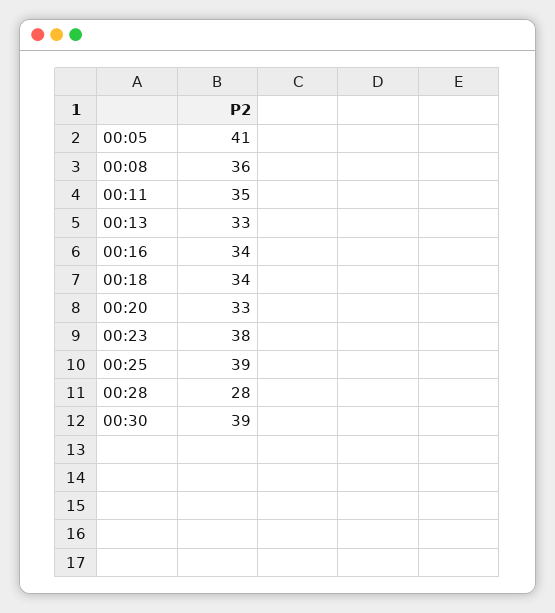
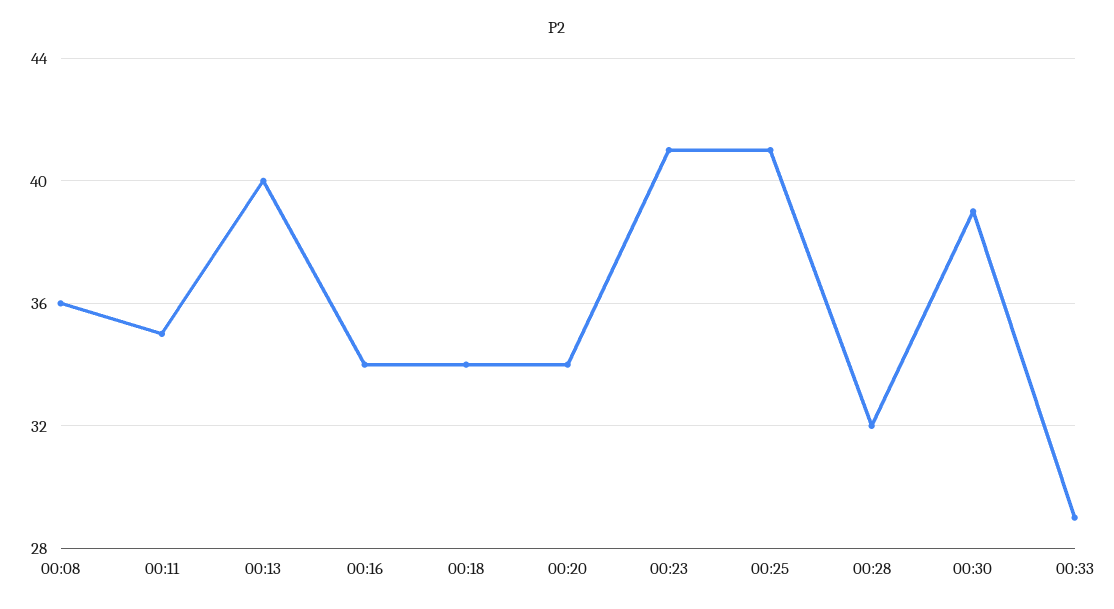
00:05: 41 -> none
00:13: 33 -> 40
00:20: 33 -> 34
00:23: 38 -> 41
00:25: 39 -> 41
00:28: 28 -> 32
00:33: none -> 29

